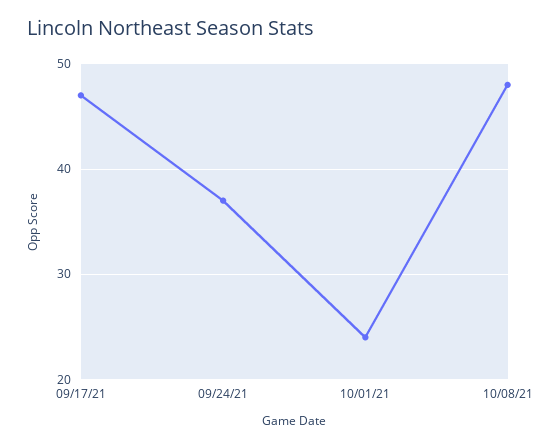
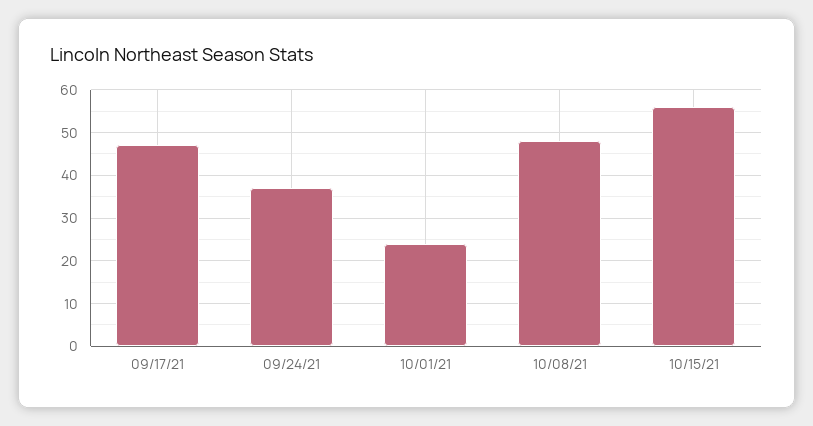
10/15/21: none -> 55

